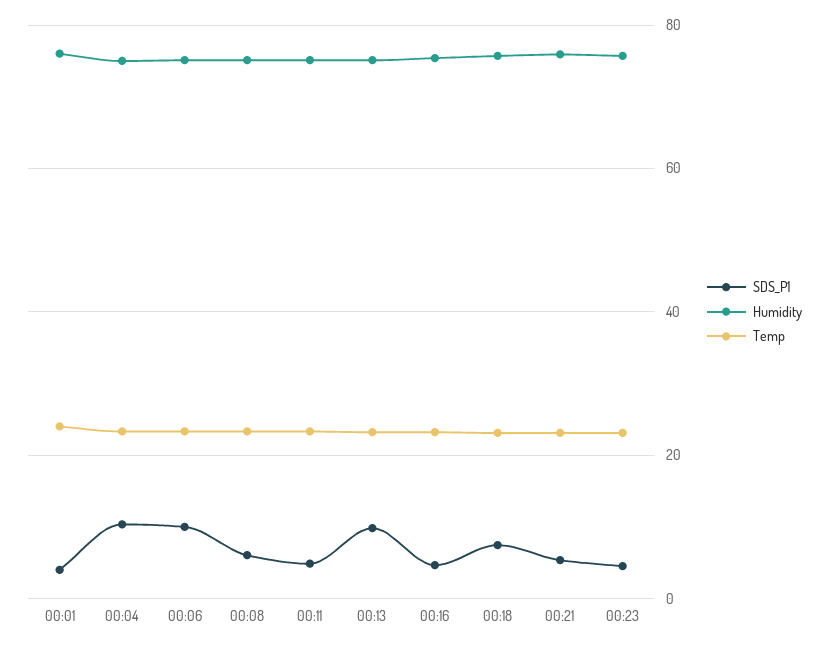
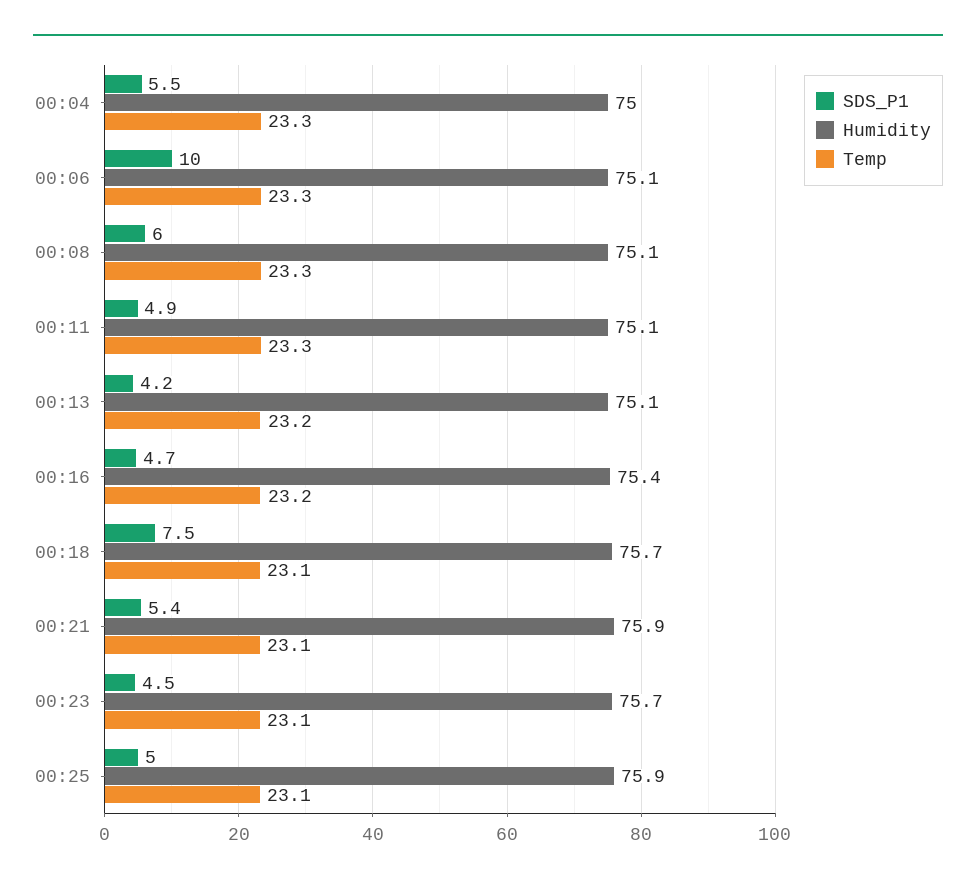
SDS_P1, 00:01: 4 -> none
Humidity, 00:01: 76 -> none
Temp, 00:01: 24 -> none
SDS_P1, 00:04: 10 -> 5.5
SDS_P1, 00:13: 10 -> 4.2
SDS_P1, 00:25: none -> 5
Humidity, 00:25: none -> 75.9
Temp, 00:25: none -> 23.1

